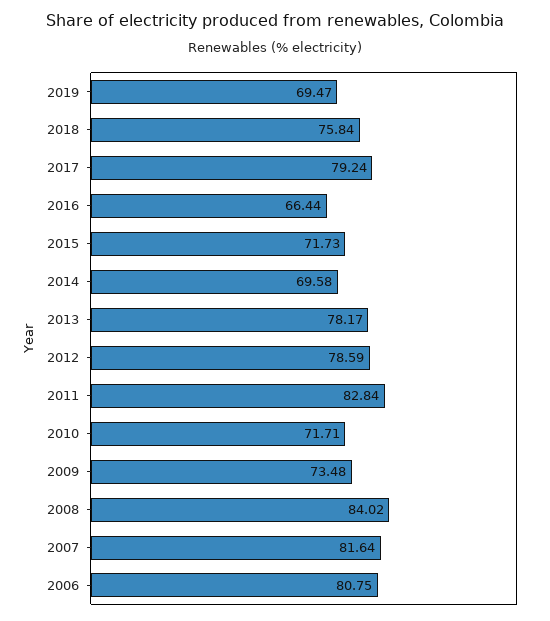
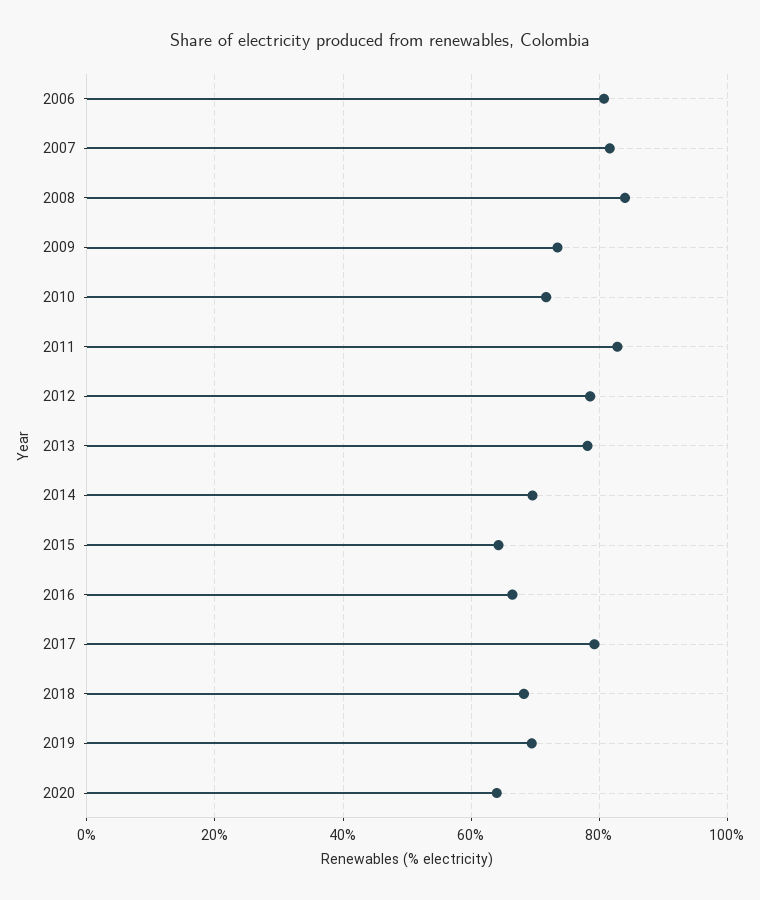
2018: 75.84 -> 68
2015: 71.73 -> 64
2020: none -> 64

